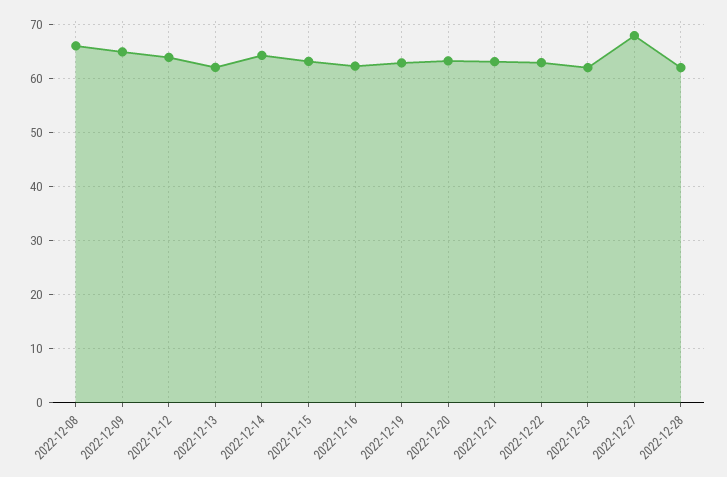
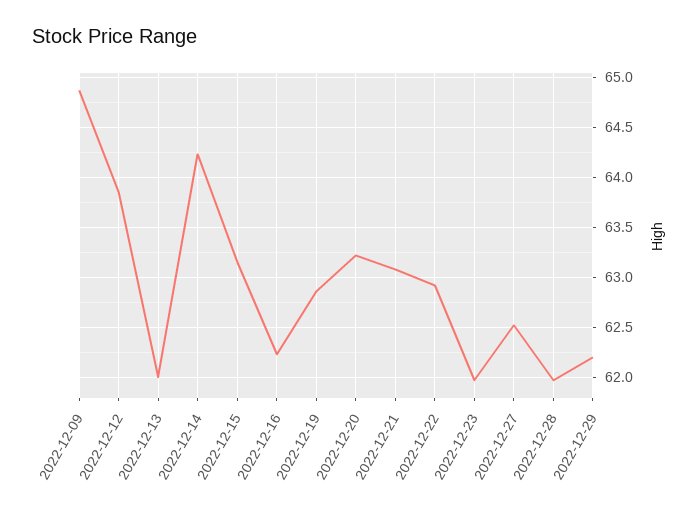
2022-12-08: 66 -> none
2022-12-27: 68 -> 62.5
2022-12-29: none -> 62.2

